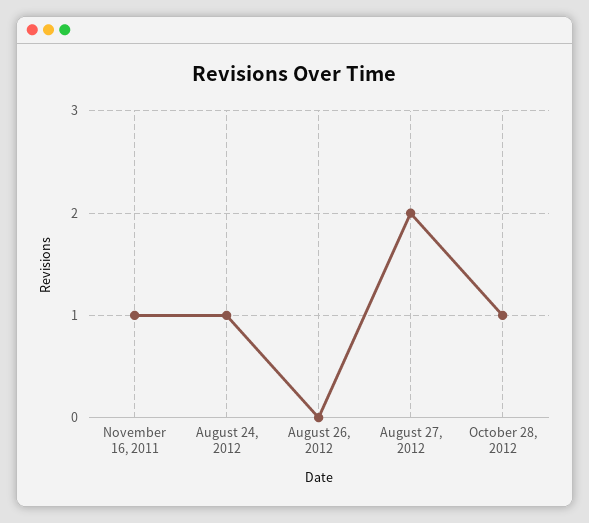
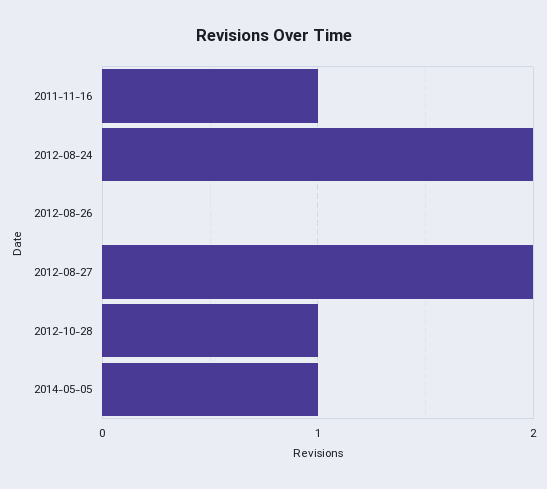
August 24, 2012: 1 -> 2
2014-05-05: none -> 1

